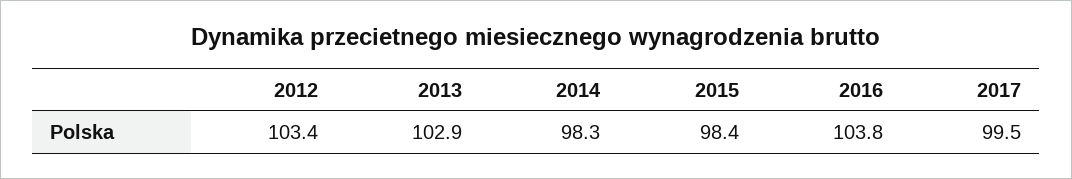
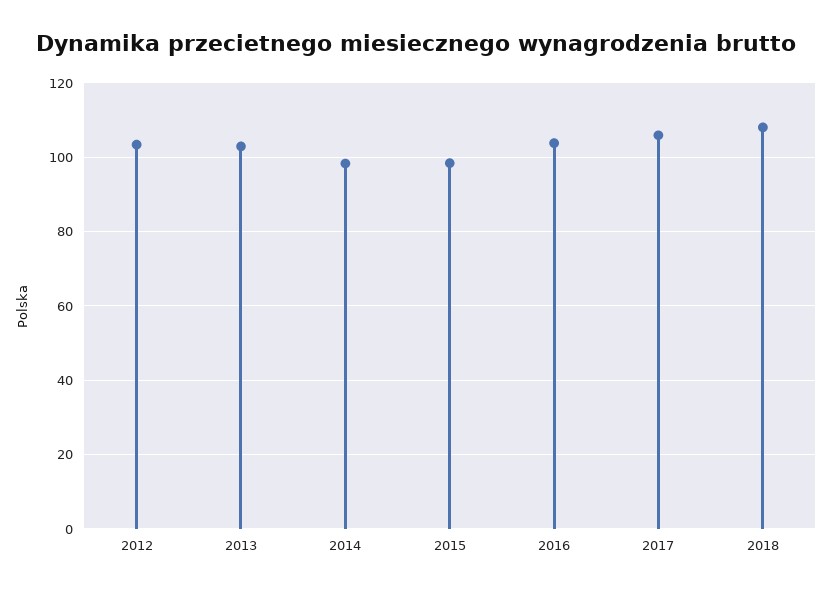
2017: 99.5 -> 106
2018: none -> 108

